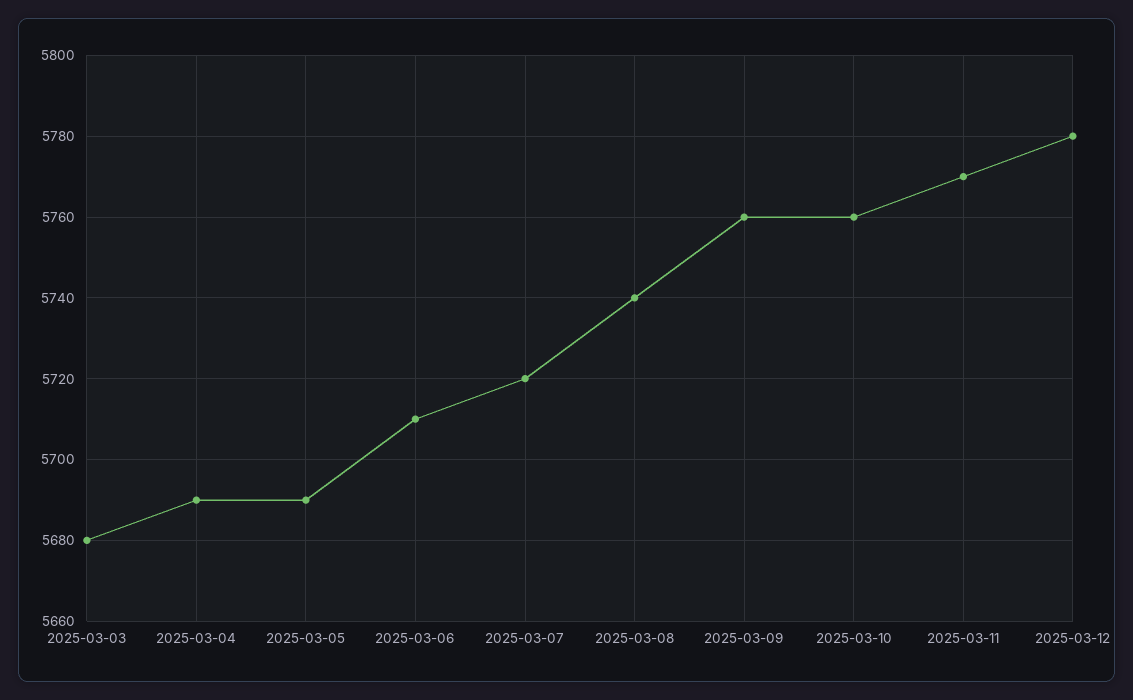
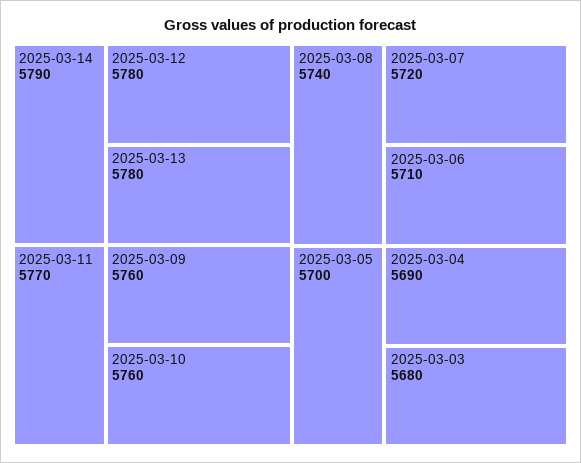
2025-03-05: 5690 -> 5700
2025-03-14: none -> 5790
2025-03-13: none -> 5780

